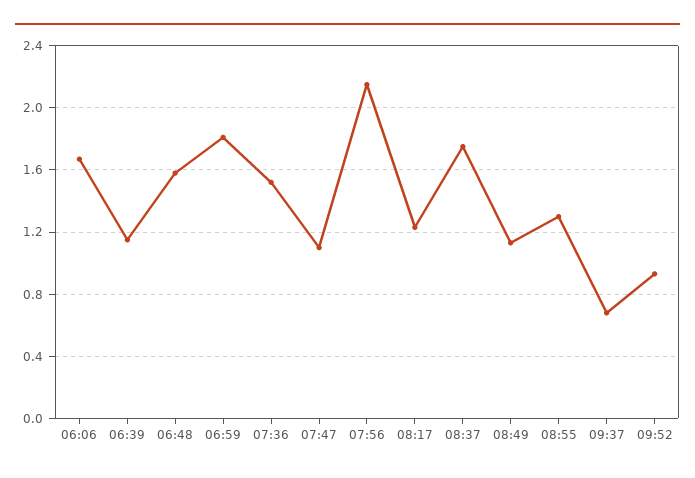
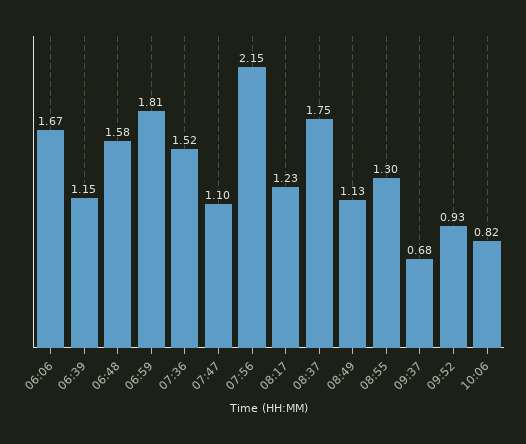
10:06: none -> 0.82

